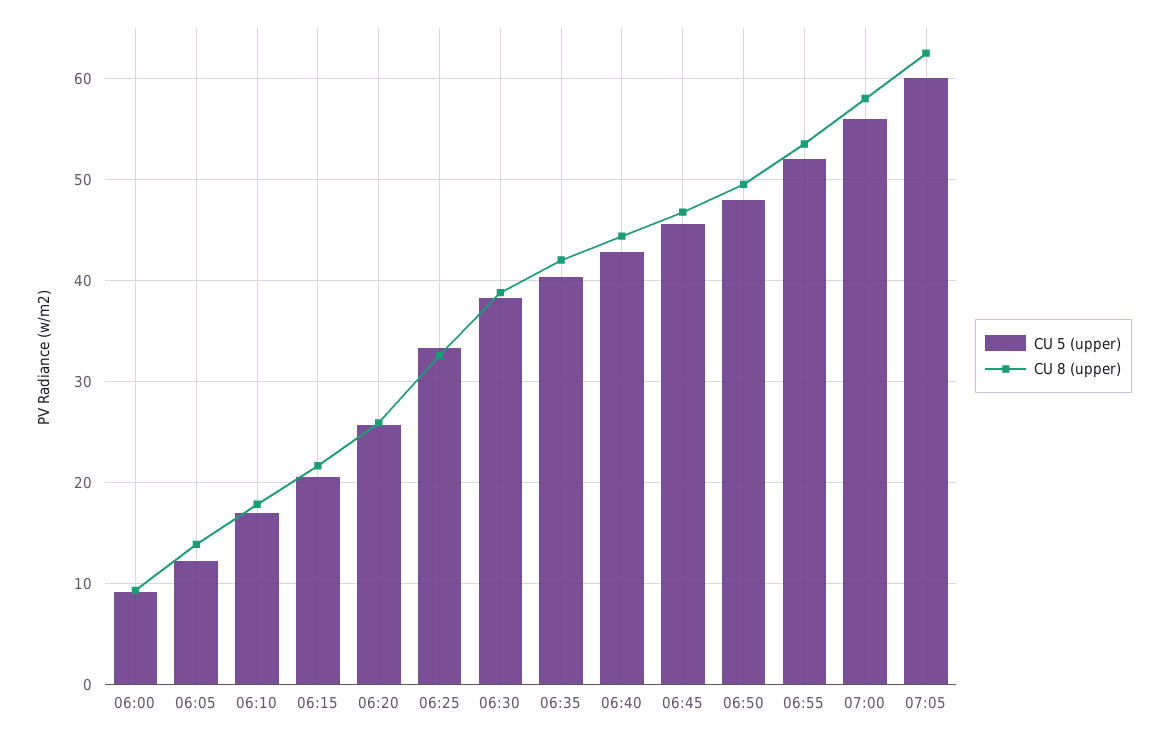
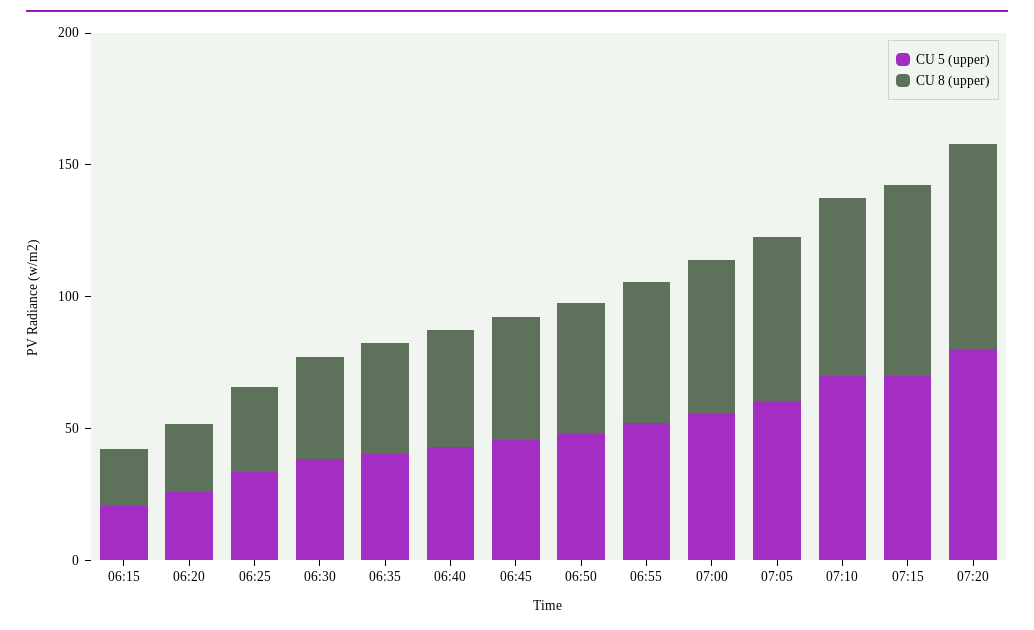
CU 5 (upper), 06:00: 9 -> none
CU 8 (upper), 06:00: 9 -> none
CU 5 (upper), 06:05: 12 -> none
CU 8 (upper), 06:05: 14 -> none
CU 5 (upper), 06:10: 17 -> none
CU 8 (upper), 06:10: 18 -> none
CU 5 (upper), 07:10: none -> 70
CU 8 (upper), 07:10: none -> 70
CU 5 (upper), 07:15: none -> 70
CU 8 (upper), 07:15: none -> 70
CU 5 (upper), 07:20: none -> 80
CU 8 (upper), 07:20: none -> 80

